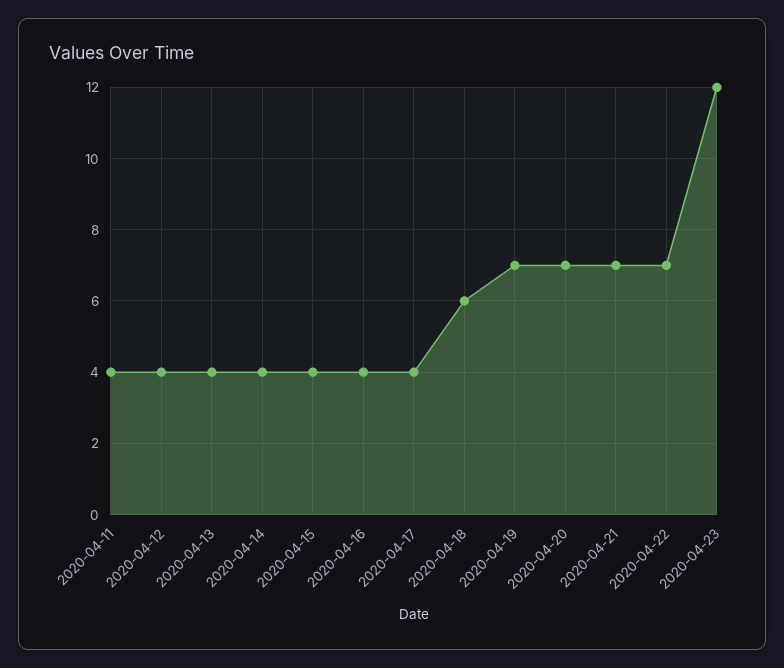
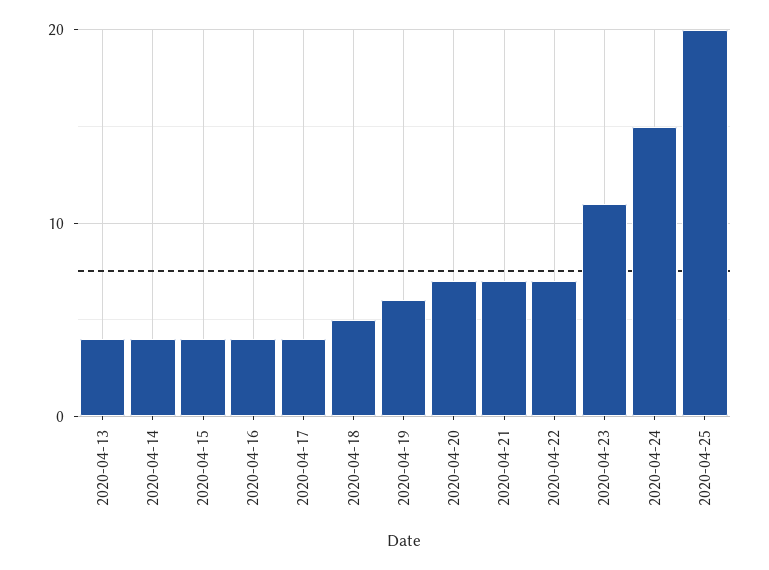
2020-04-11: 4 -> none
2020-04-12: 4 -> none
2020-04-18: 6 -> 5
2020-04-19: 7 -> 6
2020-04-23: 12 -> 11
2020-04-24: none -> 15
2020-04-25: none -> 20

